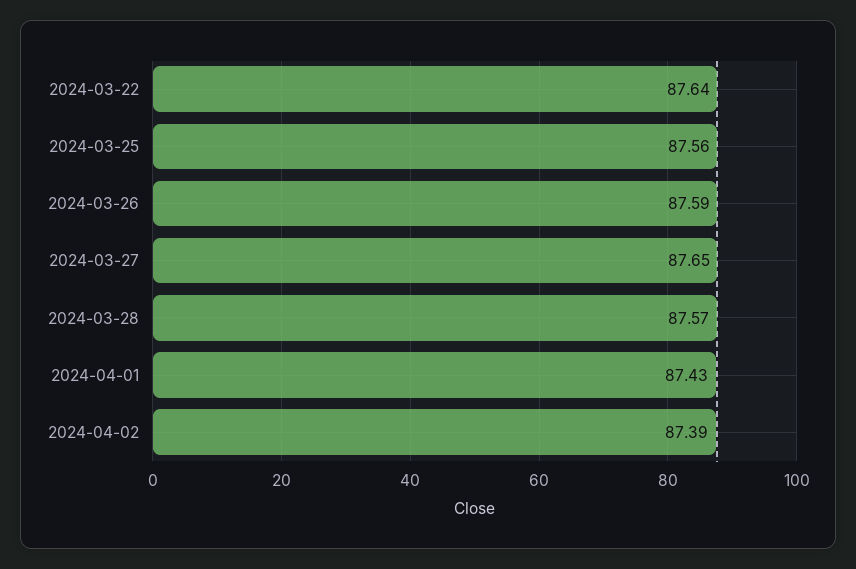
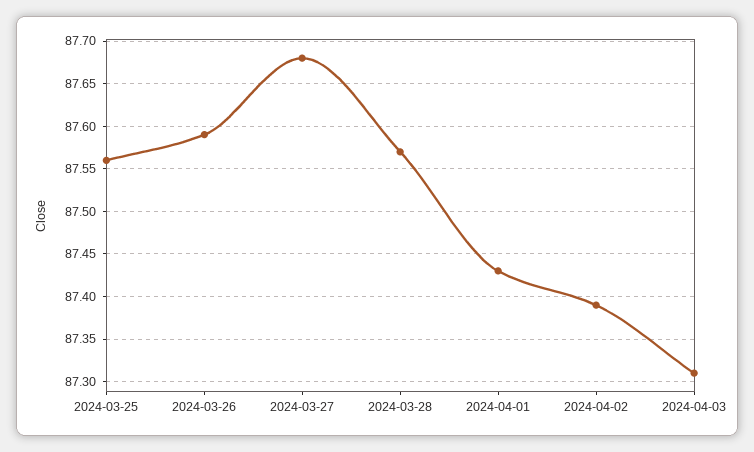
2024-03-22: 87.64 -> none
2024-03-27: 87.65 -> 87.68
2024-04-03: none -> 87.31

